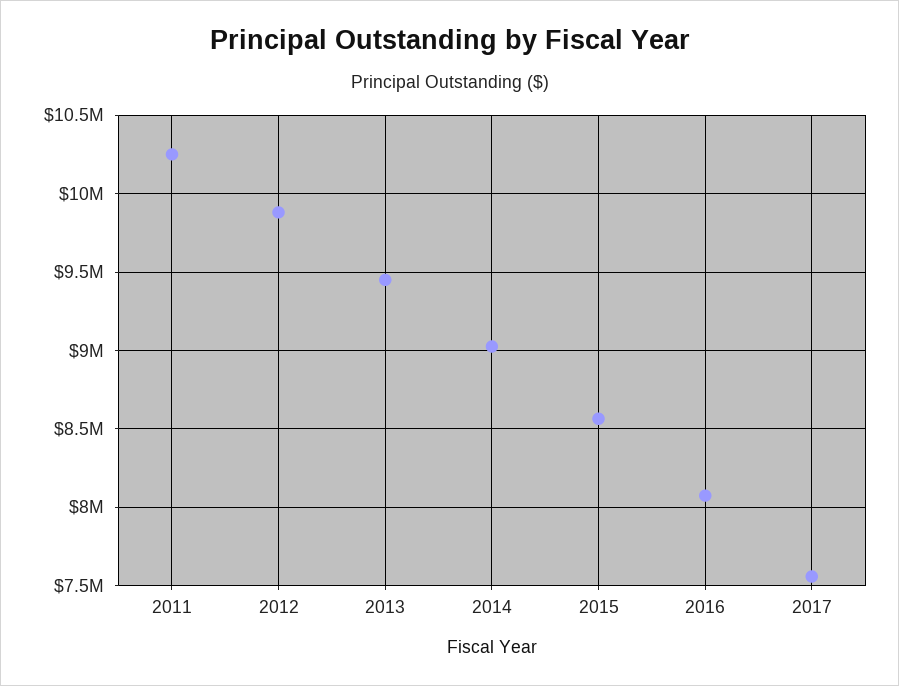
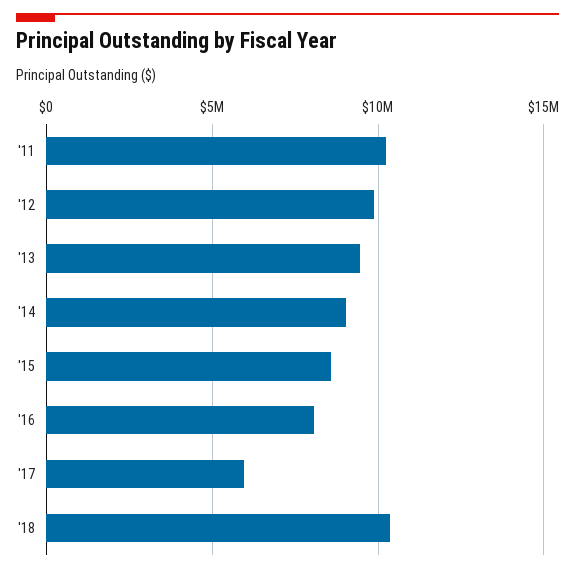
2017: 7550000 -> 6000000
'18: none -> 10500000

